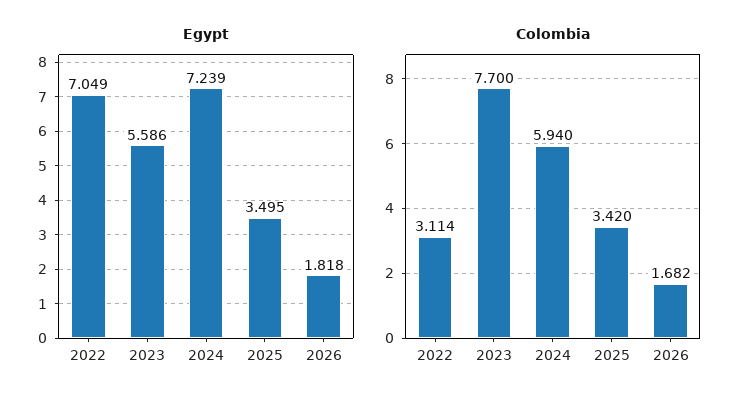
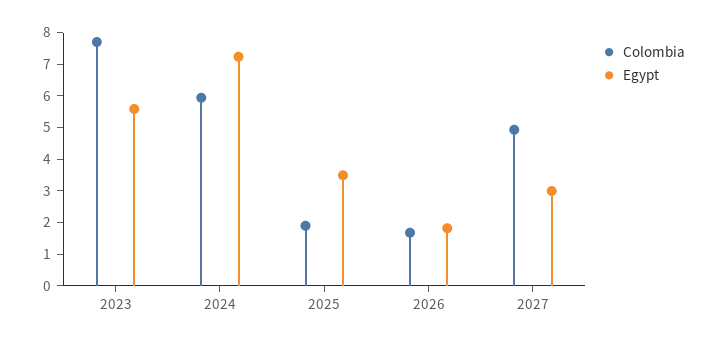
Egypt, 2022: 7.049 -> none
Colombia, 2022: 3.114 -> none
Colombia, 2025: 3.42 -> 2
Colombia, 2027: none -> 5
Egypt, 2027: none -> 3

